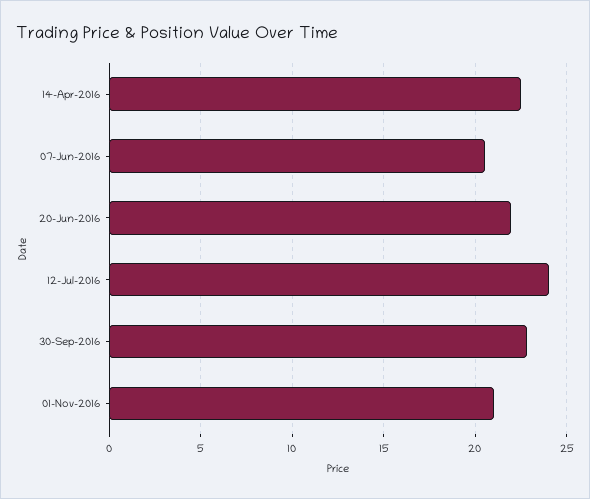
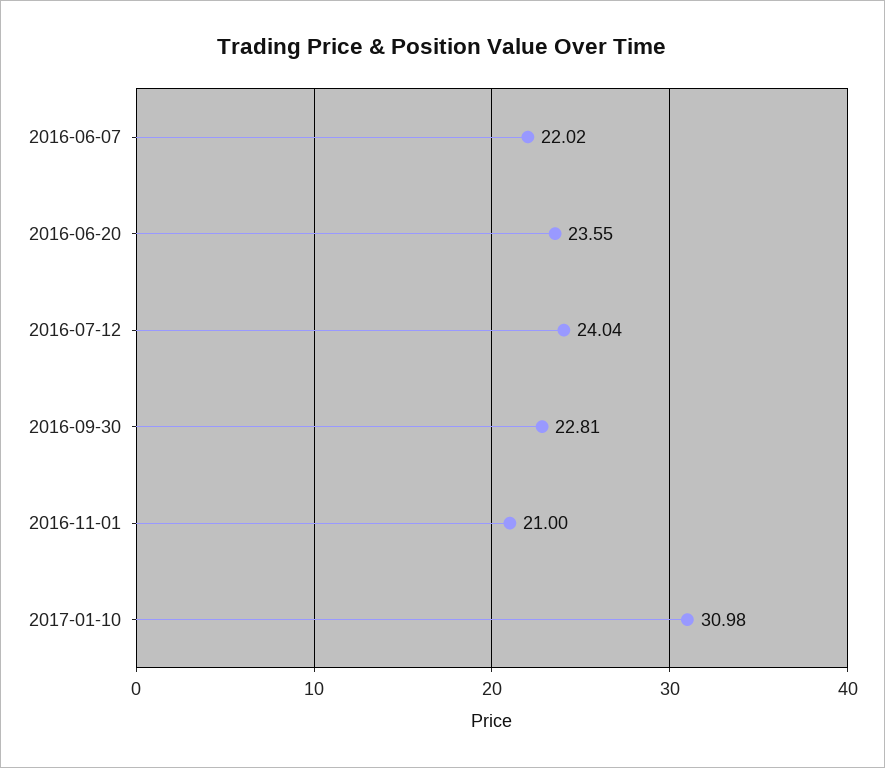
14-Apr-2016: 22.5 -> none
07-Jun-2016: 20.5 -> 22.02
20-Jun-2016: 22 -> 23.55
2017-01-10: none -> 30.98

